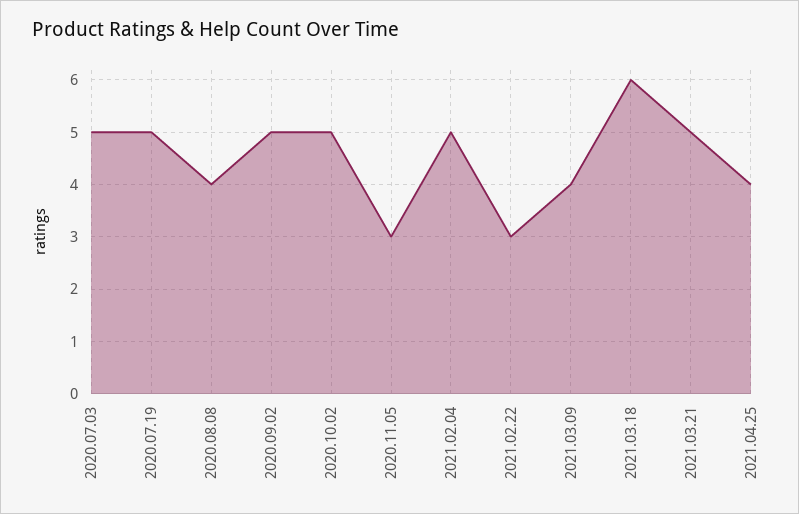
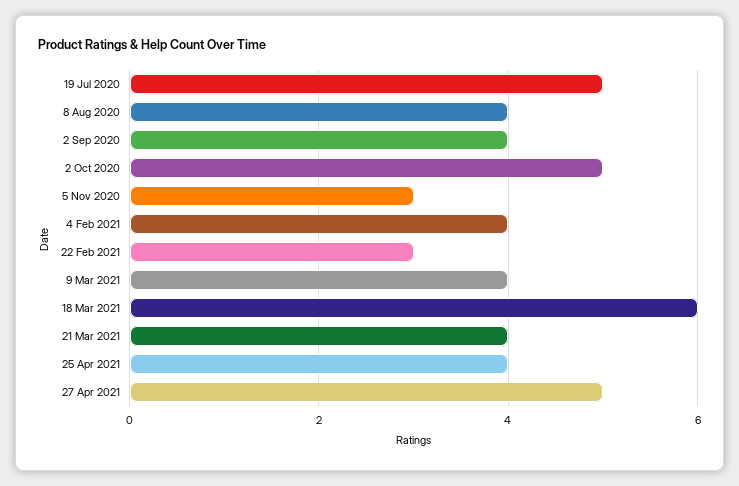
2020.07.03: 5 -> none
2020.09.02: 5 -> 4
2021.02.04: 5 -> 4
2021.03.21: 5 -> 4
27 Apr 2021: none -> 5

